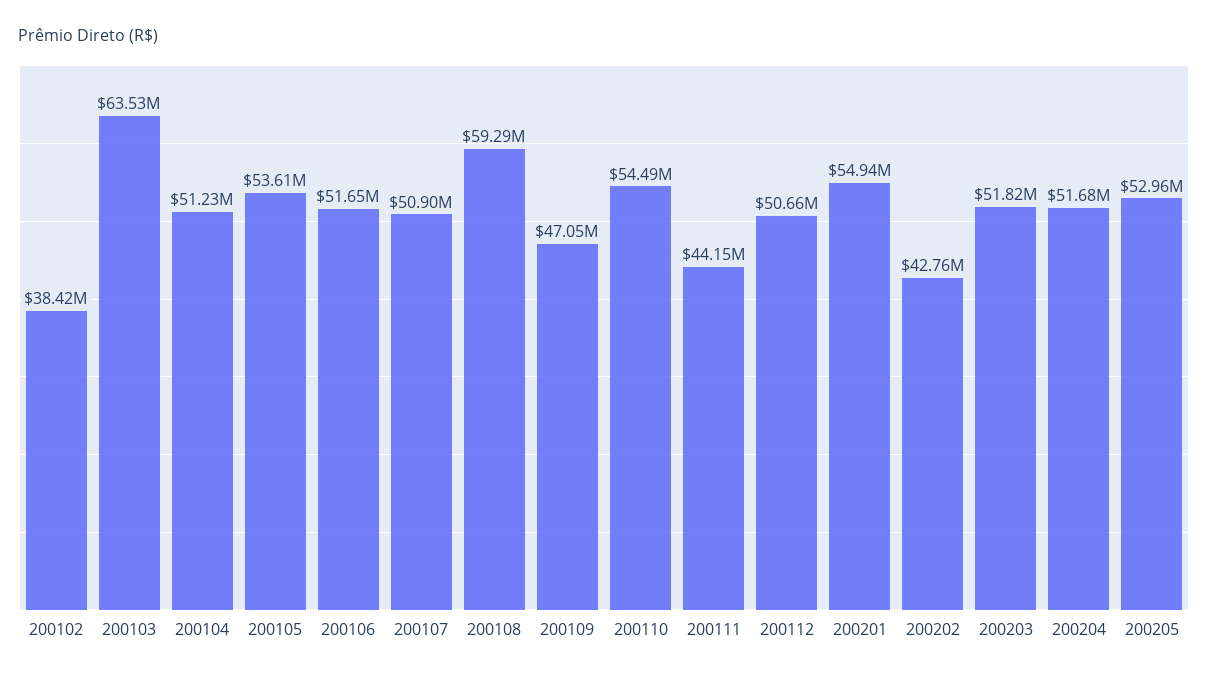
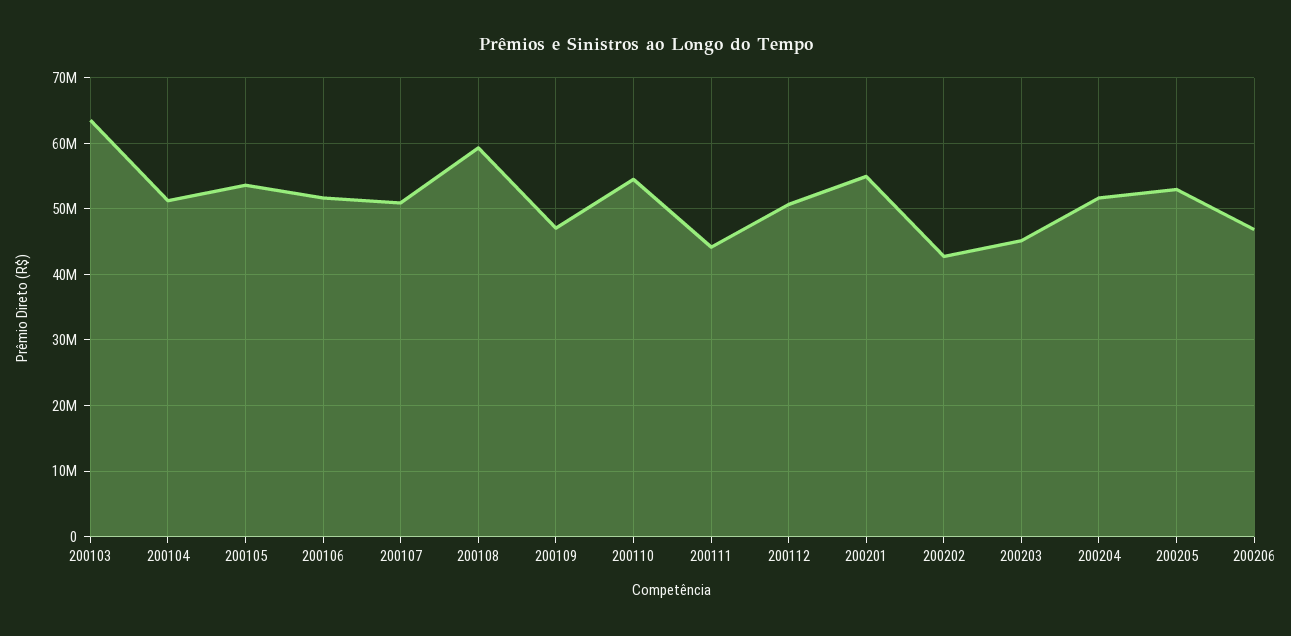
200102: 38420000 -> none
200203: 51820000 -> 45000000
200206: none -> 47000000

